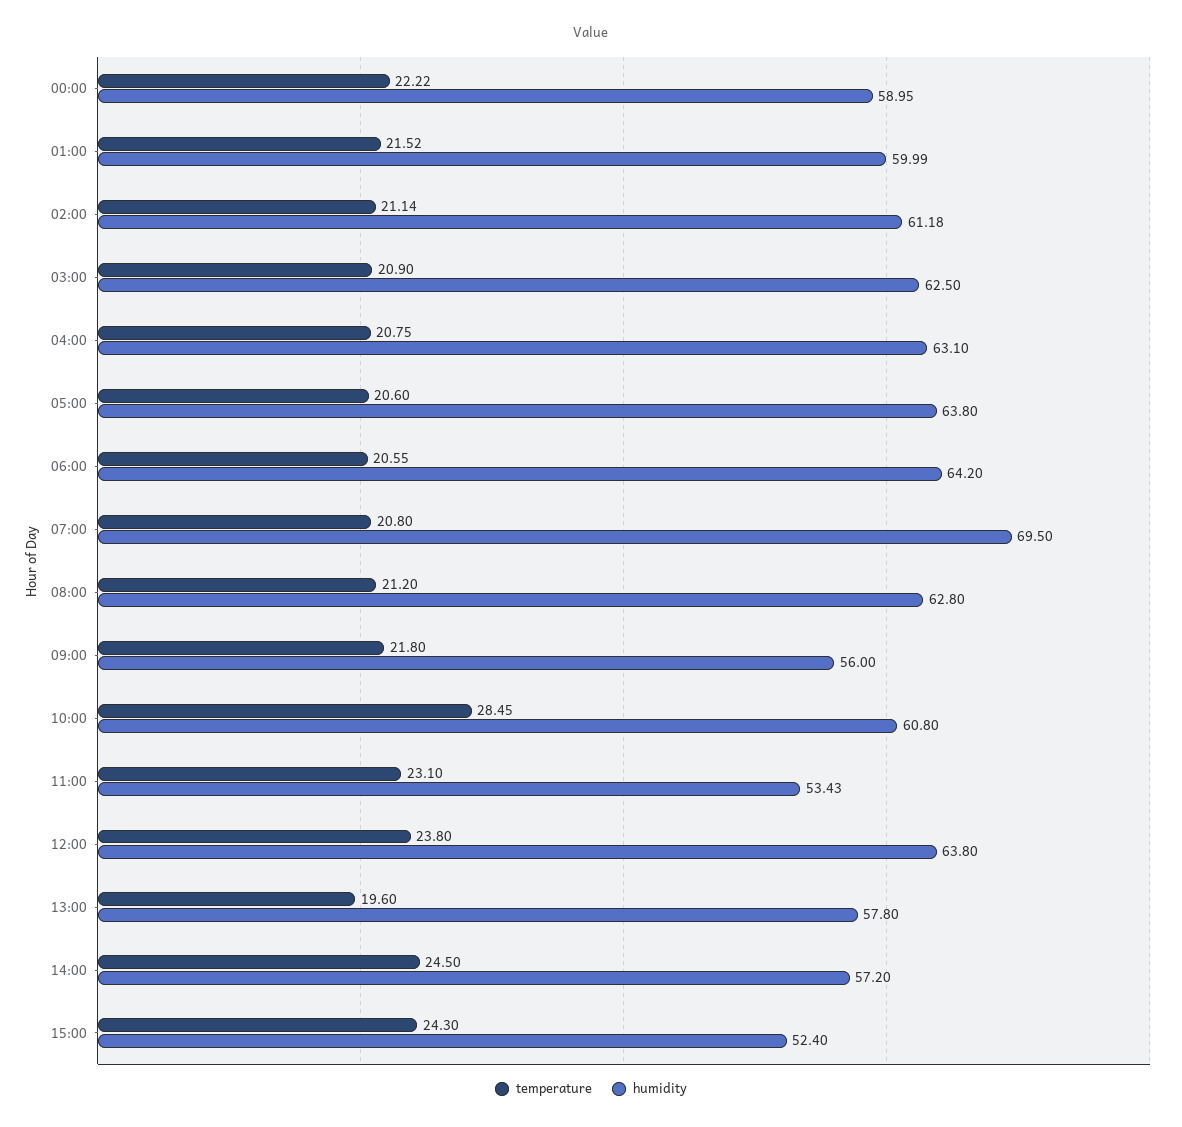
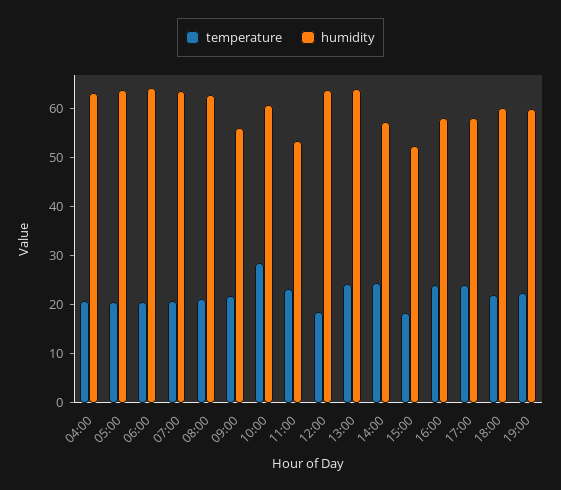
temperature, 00:00: 22.22 -> none
humidity, 00:00: 58.95 -> none
temperature, 01:00: 21.52 -> none
humidity, 01:00: 59.99 -> none
temperature, 02:00: 21.14 -> none
humidity, 02:00: 61.18 -> none
temperature, 03:00: 20.9 -> none
humidity, 03:00: 62.5 -> none
humidity, 07:00: 69.5 -> 64
temperature, 12:00: 23.8 -> 18
temperature, 13:00: 19.6 -> 24
humidity, 13:00: 57.8 -> 64
temperature, 15:00: 24.3 -> 18
temperature, 16:00: none -> 24
humidity, 16:00: none -> 58
temperature, 17:00: none -> 24
humidity, 17:00: none -> 58
temperature, 18:00: none -> 22
humidity, 18:00: none -> 60
temperature, 19:00: none -> 22
humidity, 19:00: none -> 60

